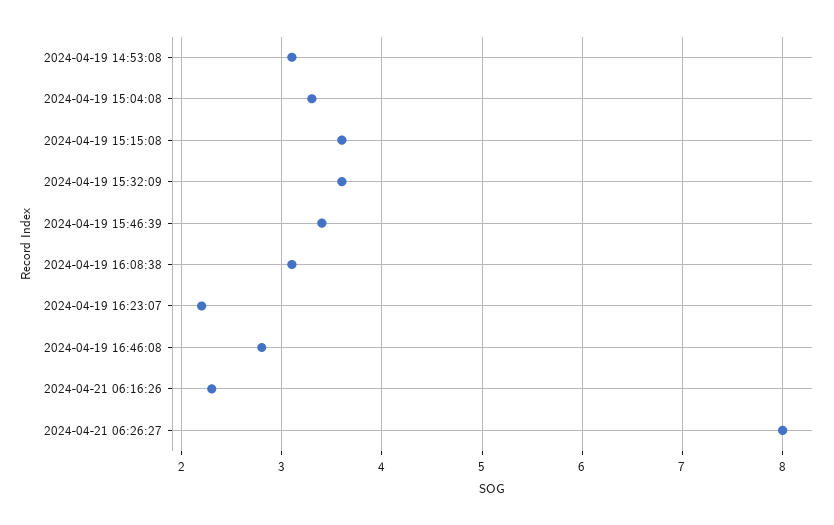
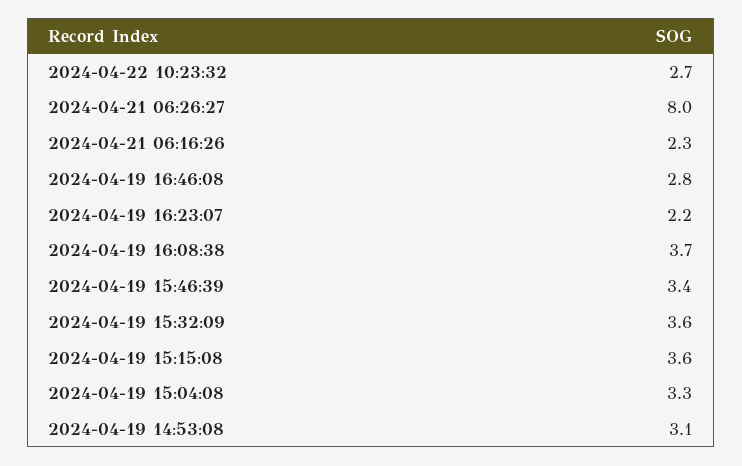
2024-04-19 16:08:38: 3.1 -> 3.7
2024-04-22 10:23:32: none -> 2.7

